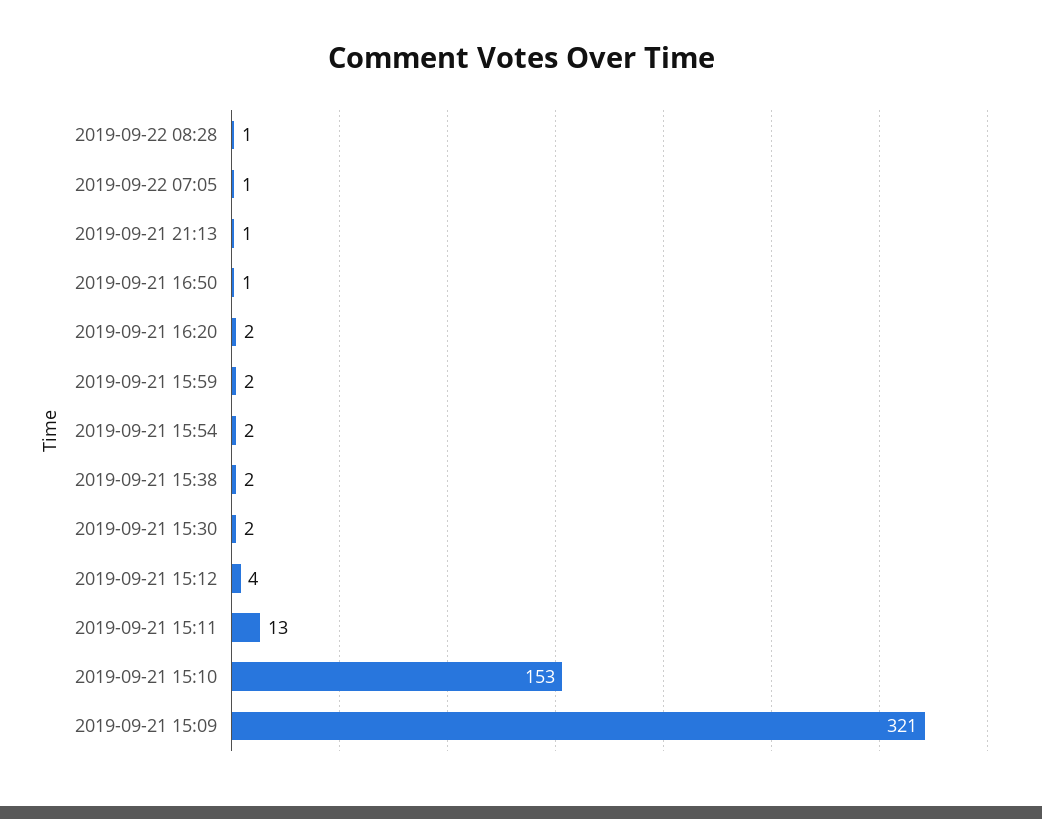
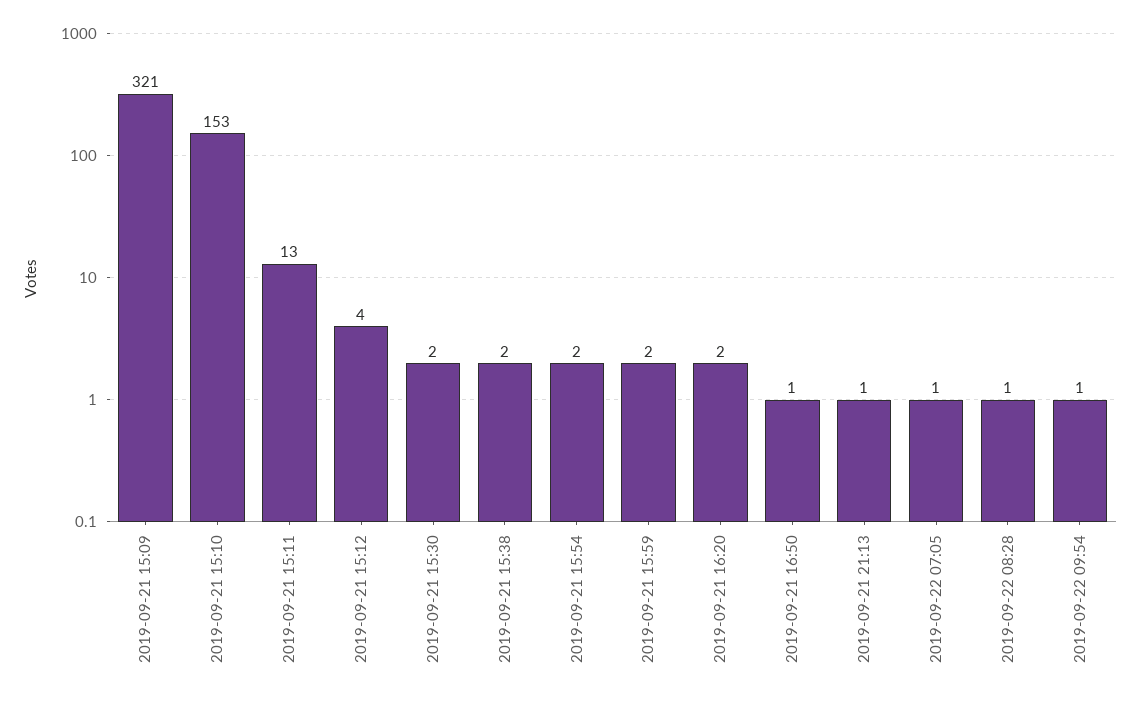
2019-09-22 09:54: none -> 1

